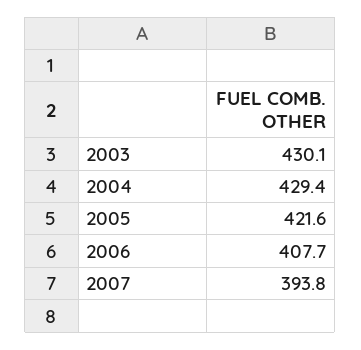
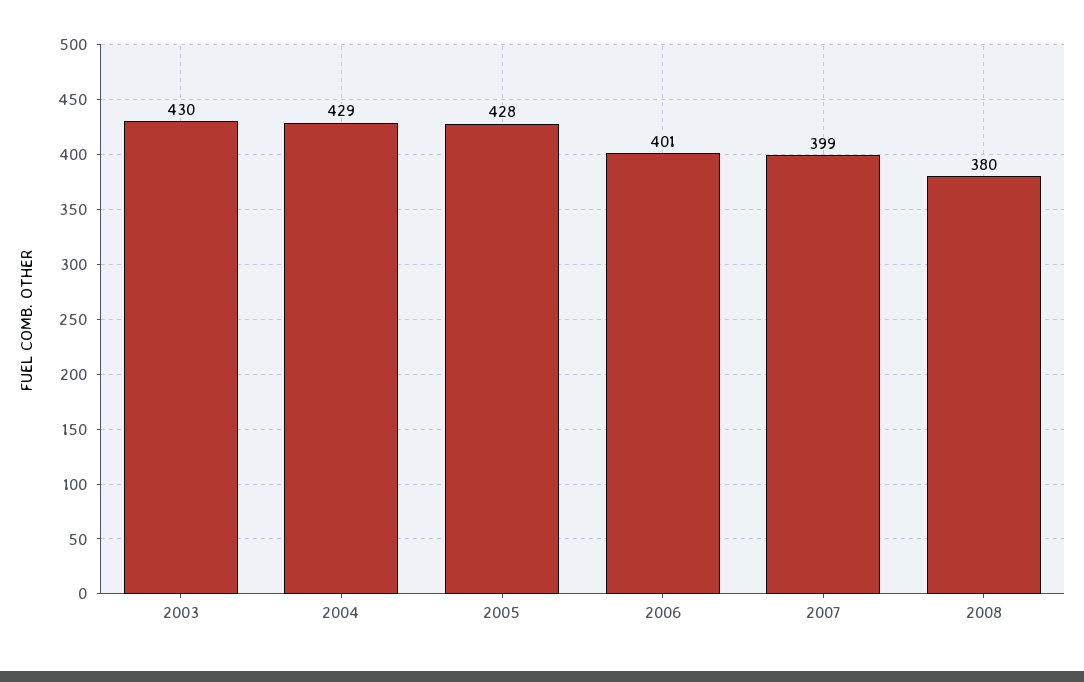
2005: 421.6 -> 428
2006: 407.7 -> 401
2007: 393.8 -> 399
2008: none -> 380

